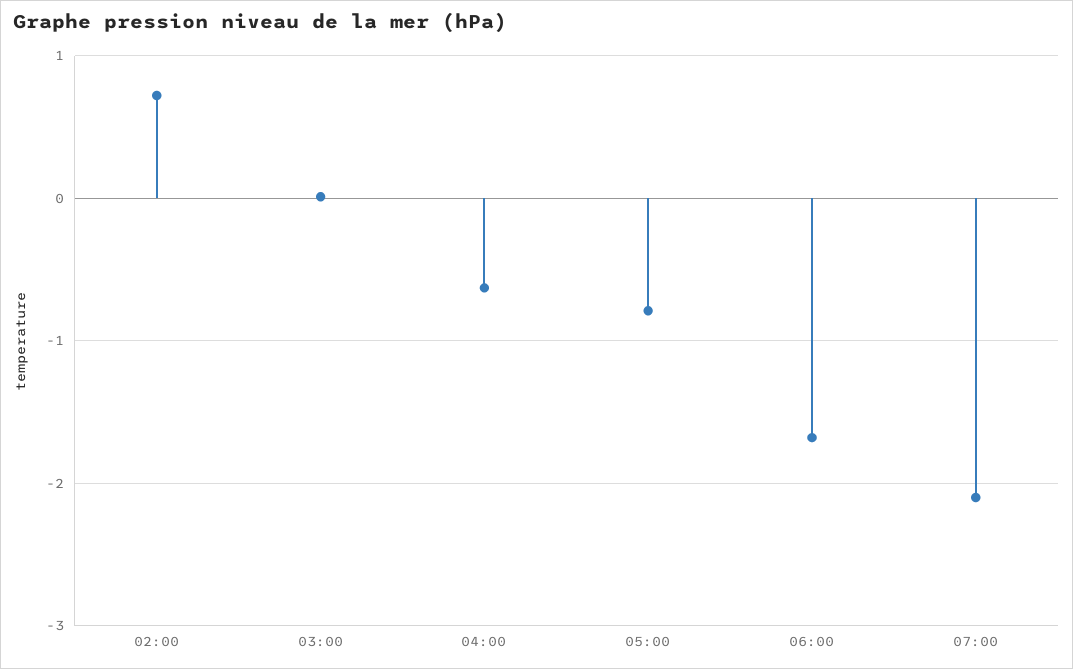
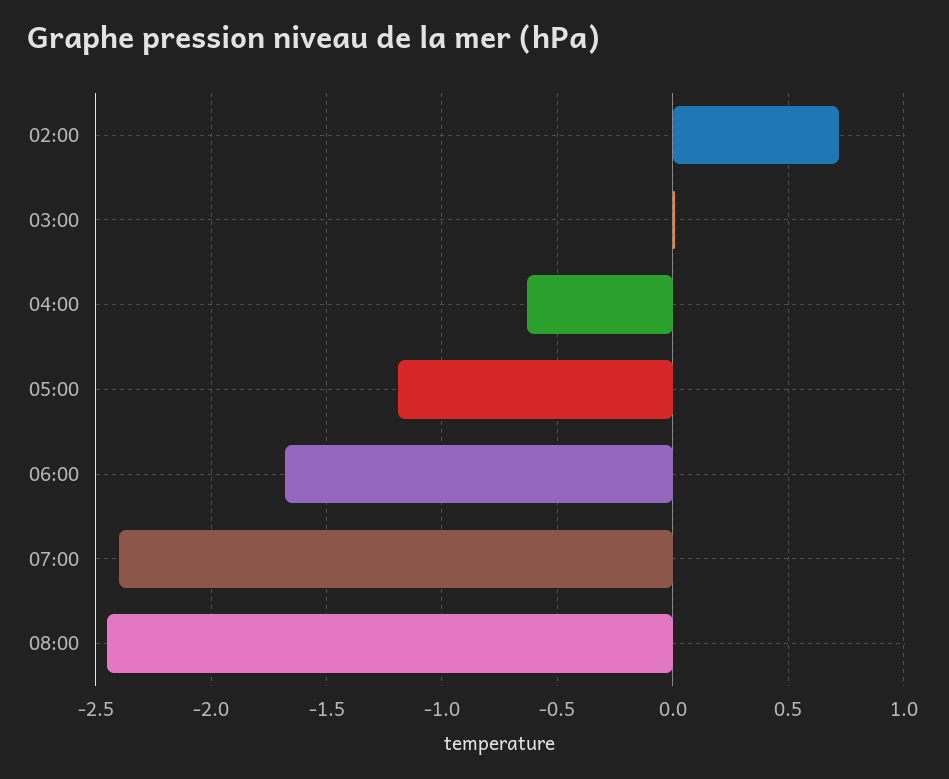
05:00: -0.8 -> -1.2
07:00: -2.1 -> -2.4
08:00: none -> -2.45

